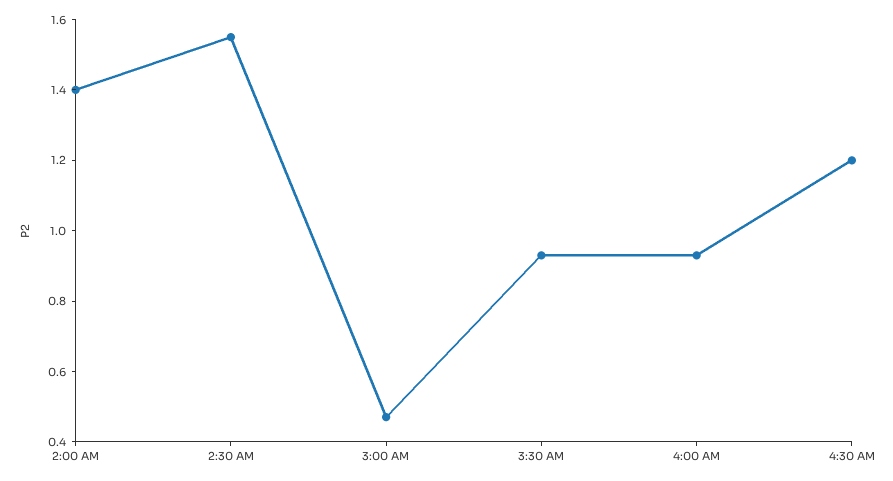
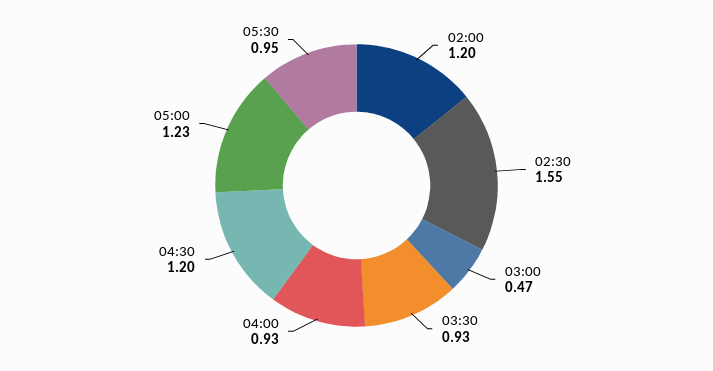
2:00 AM: 1.4 -> 1.2
05:00: none -> 1.23
05:30: none -> 0.95

